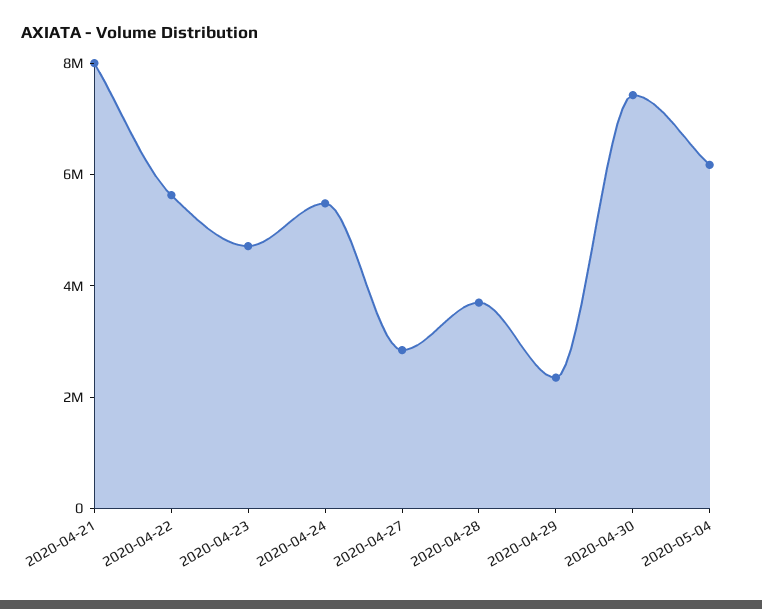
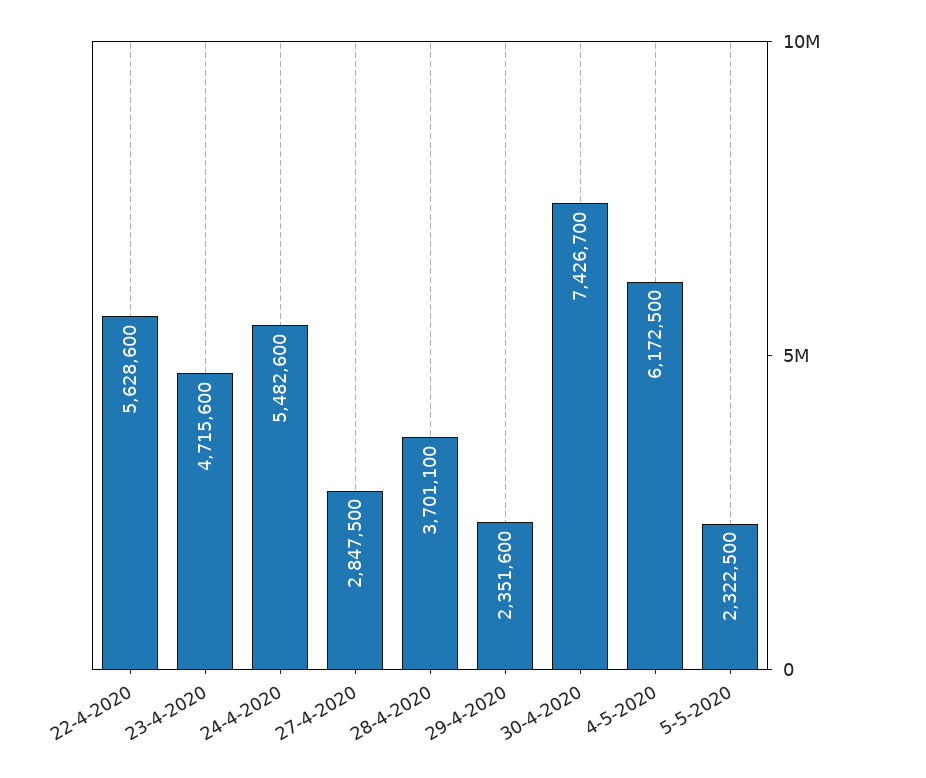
2020-04-21: 8000000 -> none
5-5-2020: none -> 2322500

